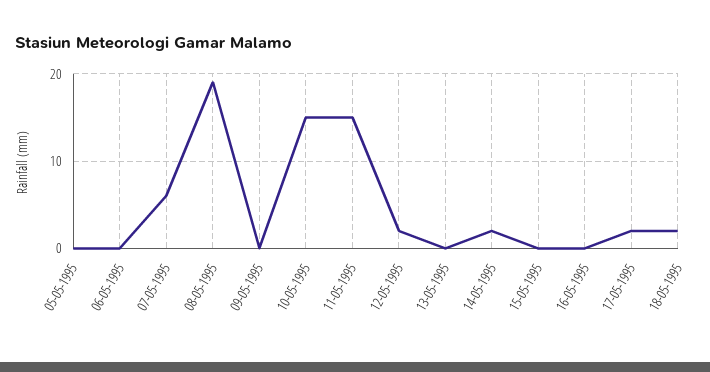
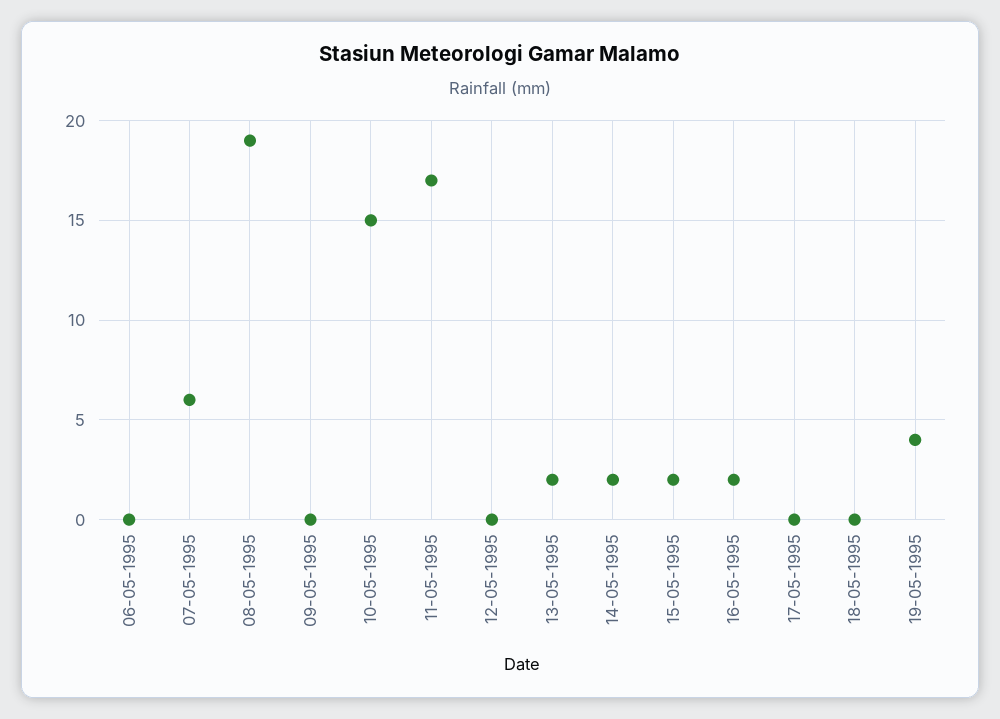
05-05-1995: 0 -> none
11-05-1995: 15 -> 17
12-05-1995: 2 -> 0
13-05-1995: 0 -> 2
15-05-1995: 0 -> 2
16-05-1995: 0 -> 2
17-05-1995: 2 -> 0
18-05-1995: 2 -> 0
19-05-1995: none -> 4

